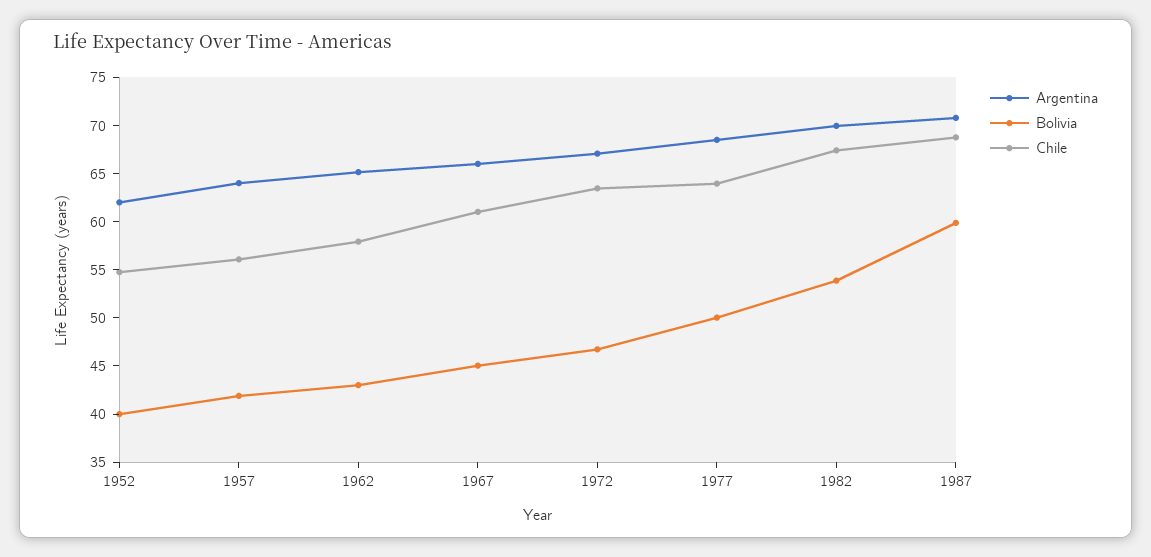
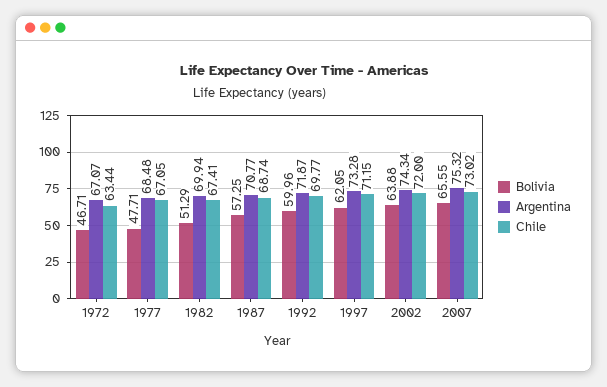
Argentina, 1952: 62 -> none
Bolivia, 1952: 40 -> none
Chile, 1952: 55 -> none
Argentina, 1957: 64 -> none
Bolivia, 1957: 42 -> none
Chile, 1957: 56 -> none
Argentina, 1962: 65 -> none
Bolivia, 1962: 43 -> none
Chile, 1962: 58 -> none
Argentina, 1967: 66 -> none
Bolivia, 1967: 45 -> none
Chile, 1967: 61 -> none
Bolivia, 1977: 50 -> 47.71
Chile, 1977: 64 -> 67.05
Bolivia, 1982: 54 -> 51.29
Bolivia, 1987: 60 -> 57.25
Bolivia, 1992: none -> 59.96
Argentina, 1992: none -> 71.87
Chile, 1992: none -> 69.77
Bolivia, 1997: none -> 62.05
Argentina, 1997: none -> 73.28
Chile, 1997: none -> 71.15
Bolivia, 2002: none -> 63.88
Argentina, 2002: none -> 74.34
Chile, 2002: none -> 72
Bolivia, 2007: none -> 65.55
Argentina, 2007: none -> 75.32
Chile, 2007: none -> 73.02

